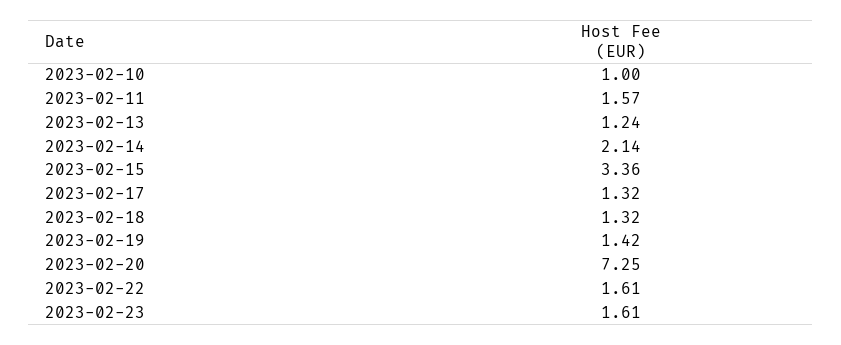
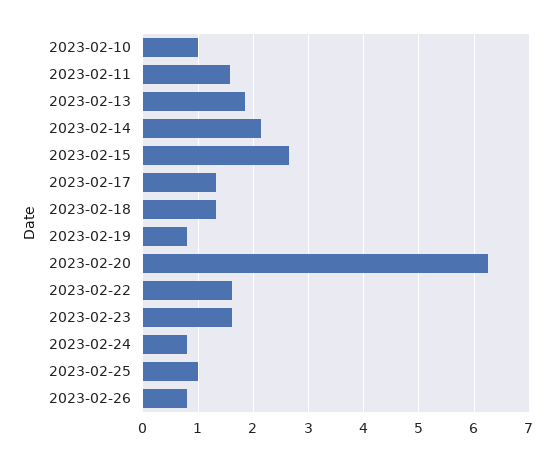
2023-02-13: 1.24 -> 1.8
2023-02-15: 3.36 -> 2.6
2023-02-19: 1.42 -> 0.8
2023-02-20: 7.25 -> 6.2
2023-02-24: none -> 0.8
2023-02-25: none -> 1
2023-02-26: none -> 0.8

